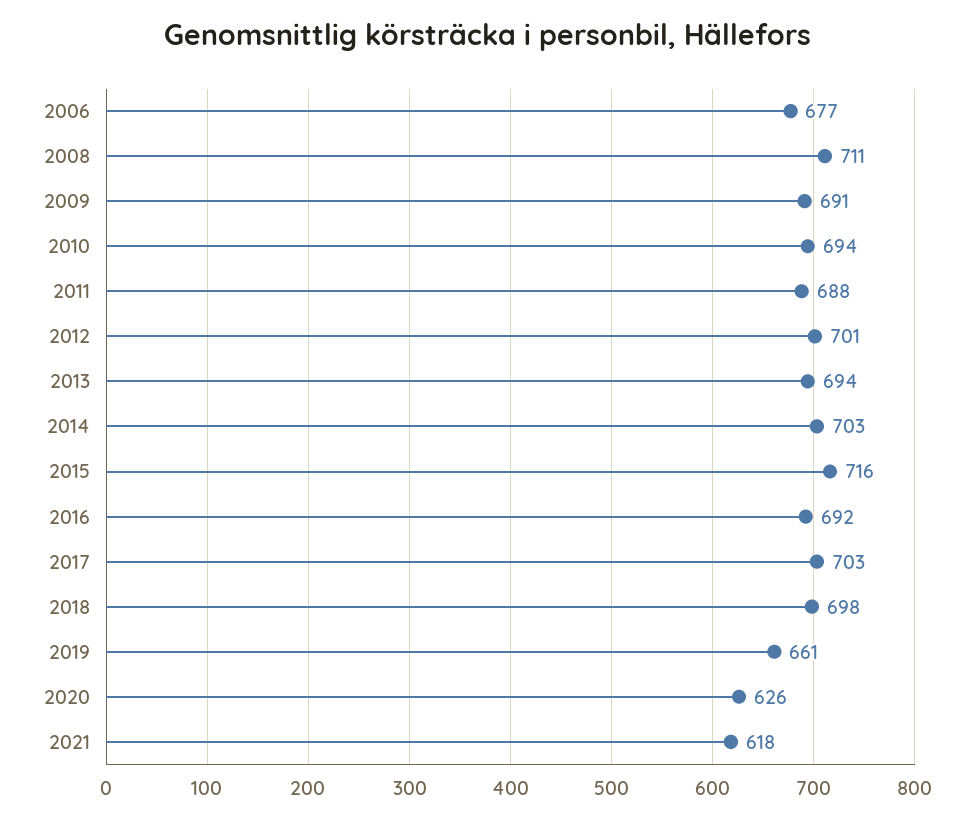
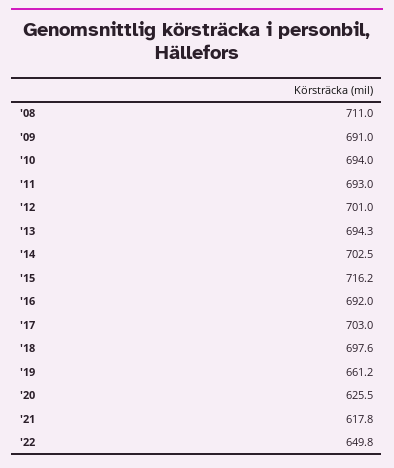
2006: 677 -> none
2011: 688 -> 693
'22: none -> 649.8

